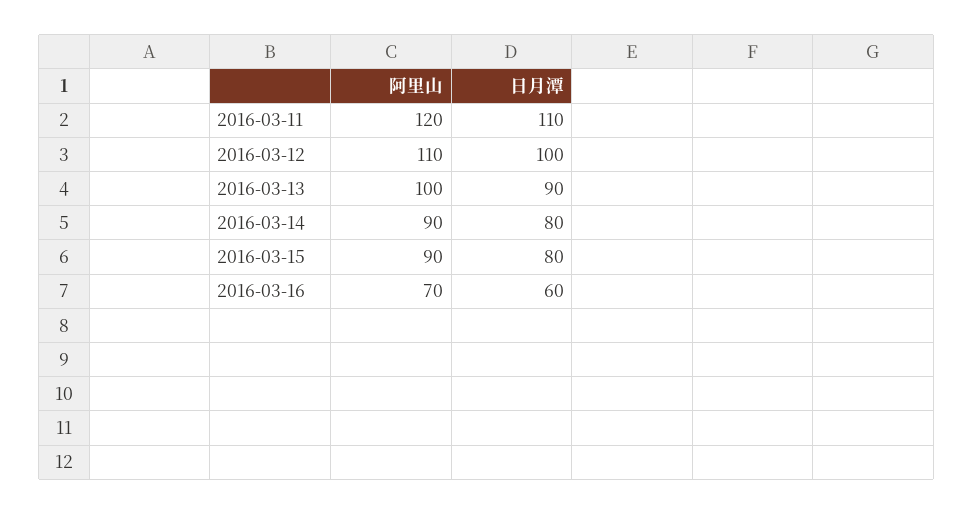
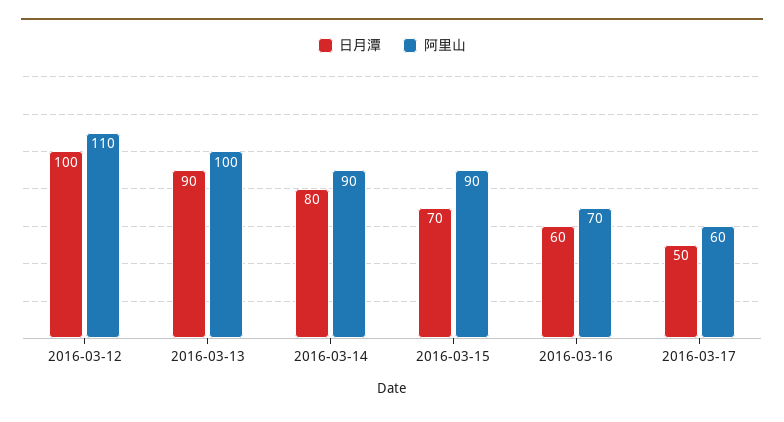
阿里山, 2016-03-11: 120 -> none
日月潭, 2016-03-11: 110 -> none
日月潭, 2016-03-15: 80 -> 70
日月潭, 2016-03-17: none -> 50
阿里山, 2016-03-17: none -> 60

